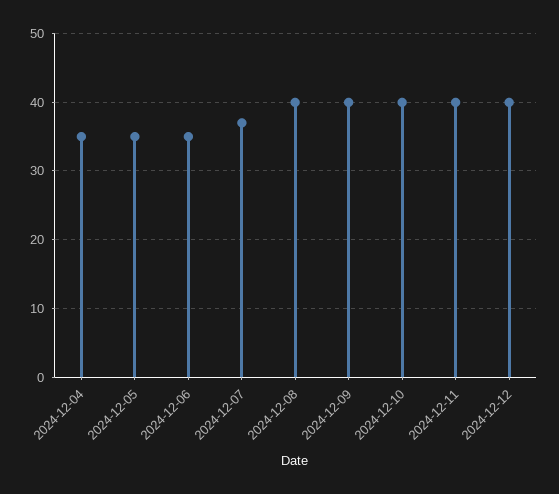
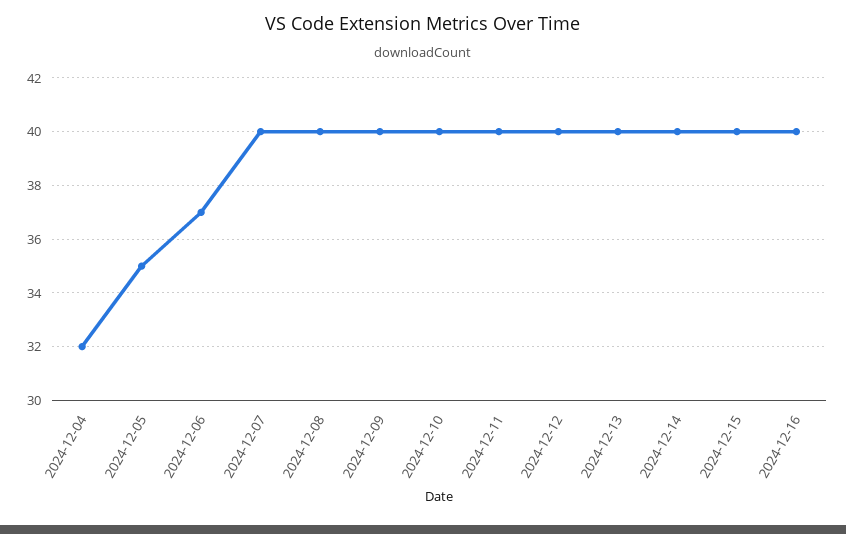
2024-12-04: 35 -> 32
2024-12-06: 35 -> 37
2024-12-07: 37 -> 40
2024-12-13: none -> 40
2024-12-14: none -> 40
2024-12-15: none -> 40
2024-12-16: none -> 40

